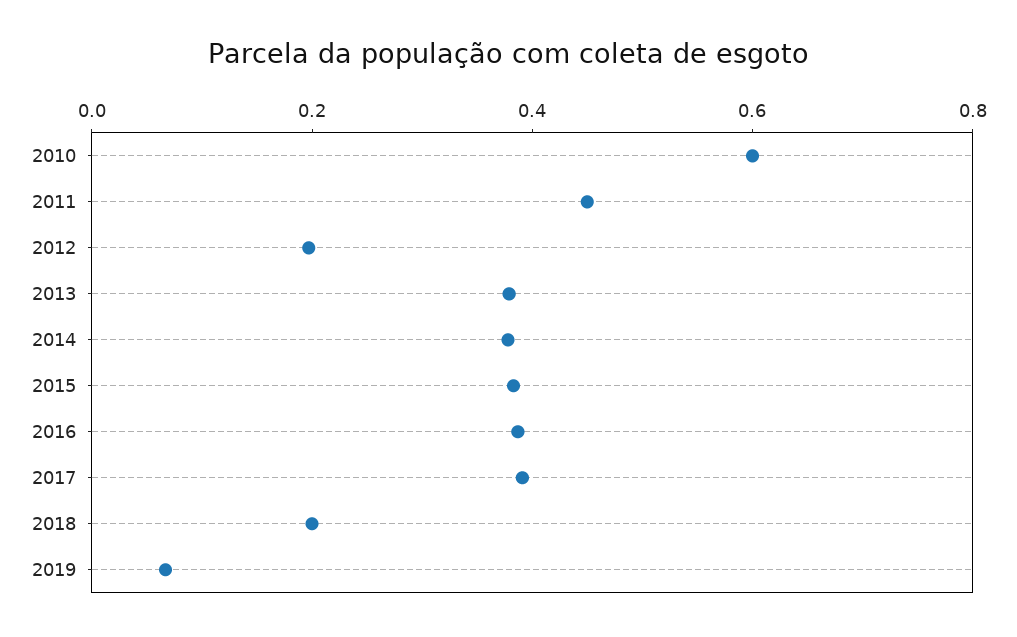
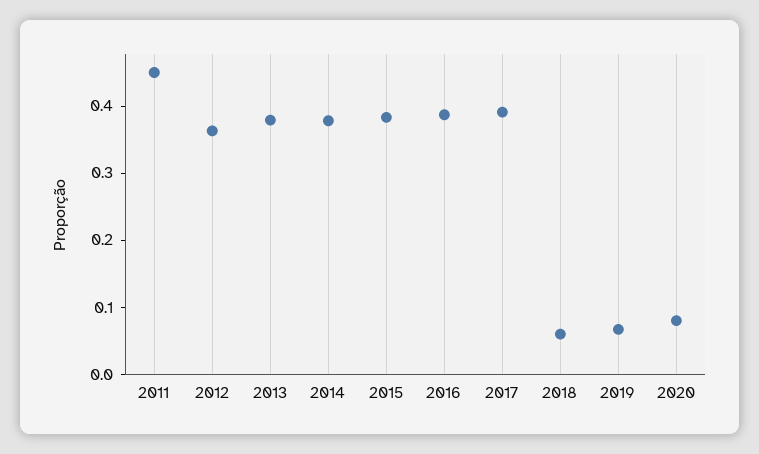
2010: 0.6 -> none
2012: 0.2 -> 0.36
2018: 0.2 -> 0.06
2020: none -> 0.08

